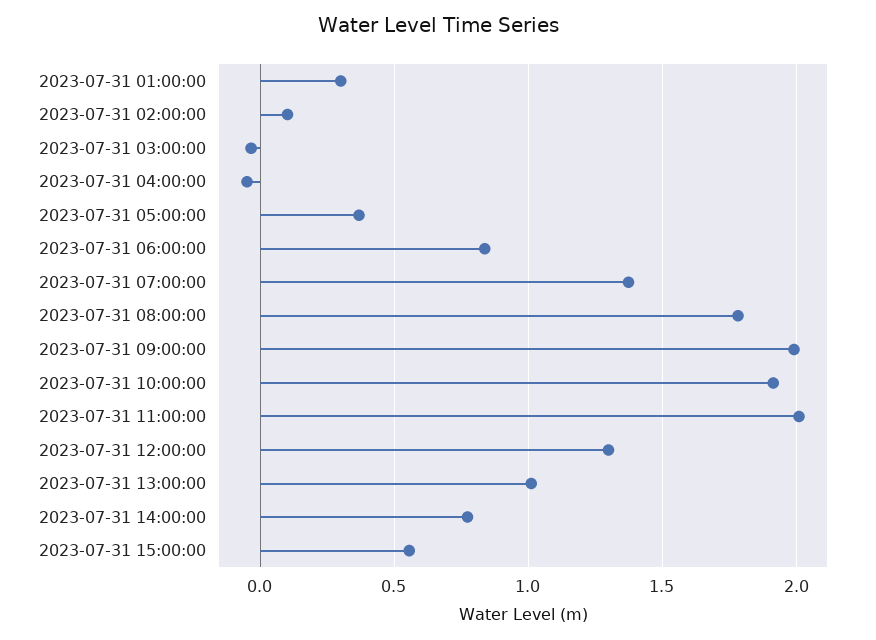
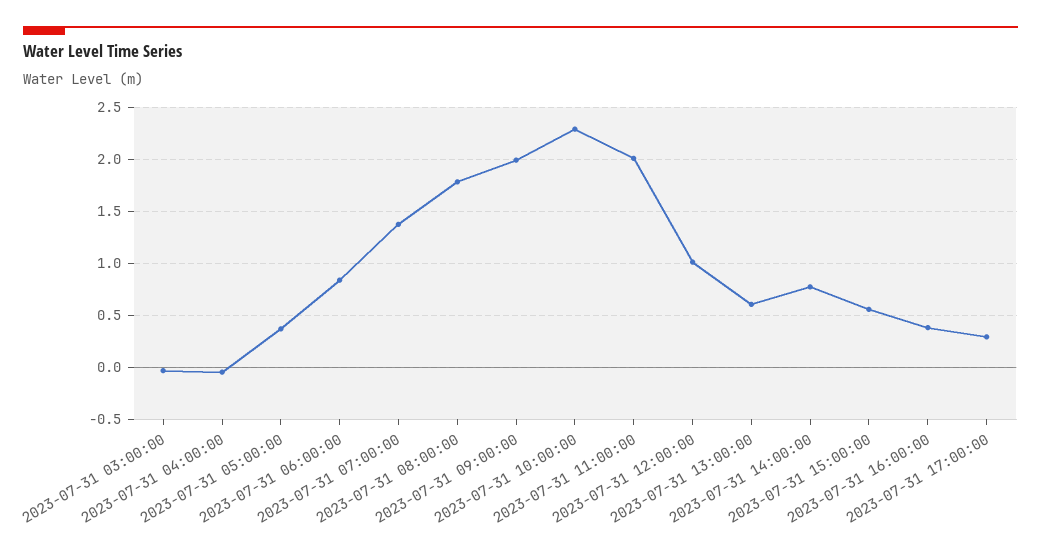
2023-07-31 01:00:00: 0.3 -> none
2023-07-31 02:00:00: 0.1 -> none
2023-07-31 10:00:00: 1.9 -> 2.3
2023-07-31 12:00:00: 1.3 -> 1
2023-07-31 13:00:00: 1 -> 0.6
2023-07-31 16:00:00: none -> 0.4
2023-07-31 17:00:00: none -> 0.3

